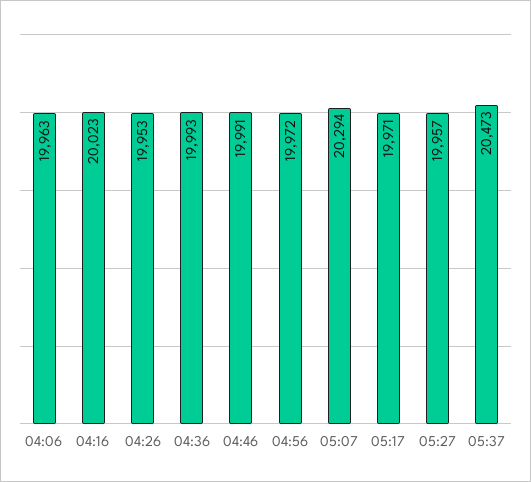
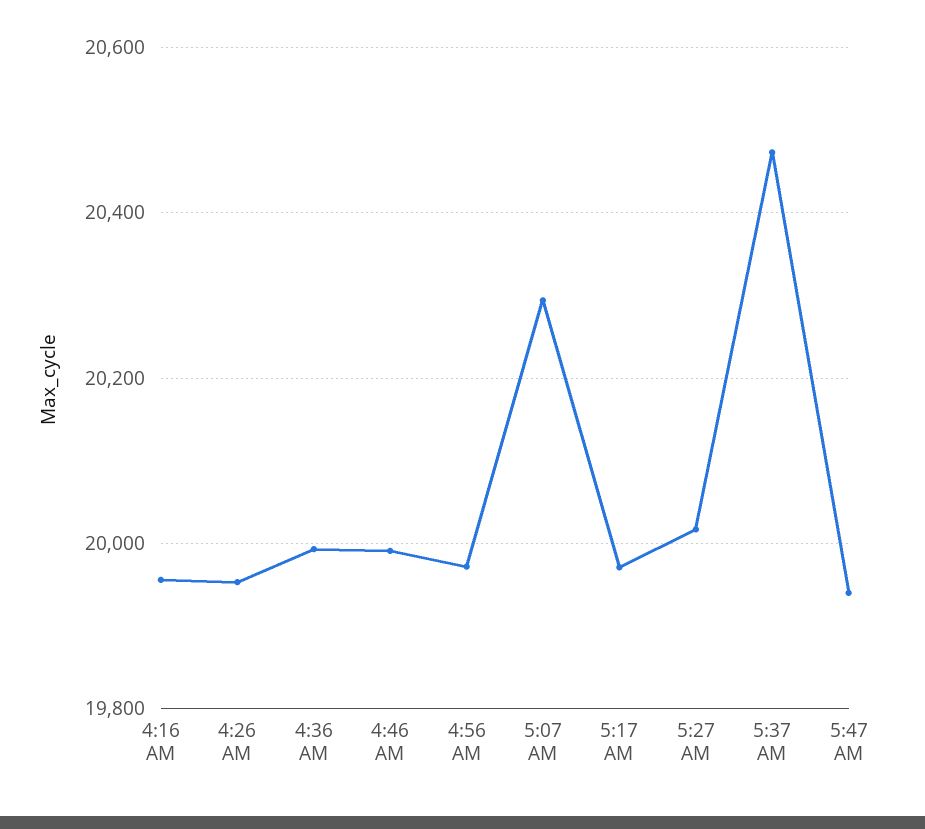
04:06: 19963 -> none
04:16: 20023 -> 19960
05:27: 19957 -> 20020
5:47 AM: none -> 19940

